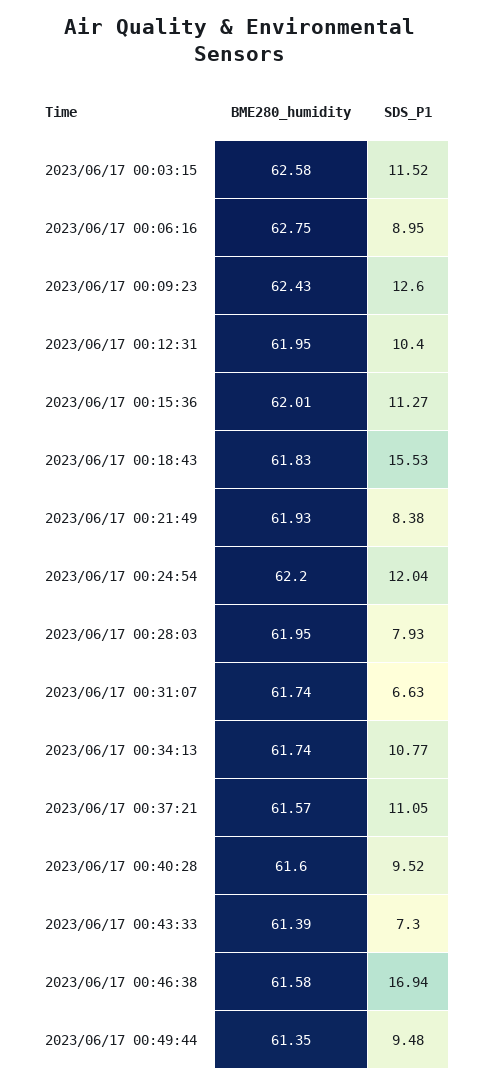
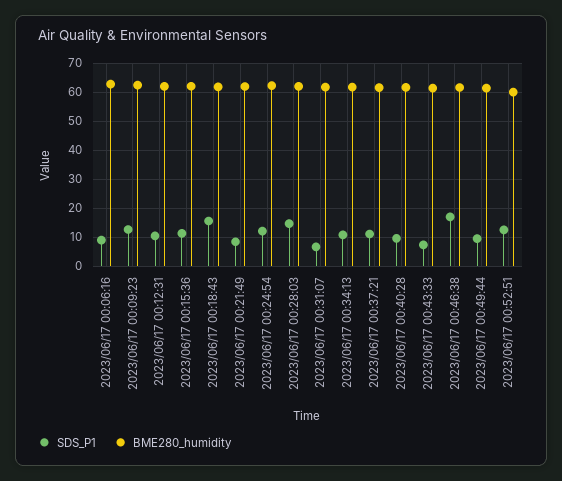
BME280_humidity, 2023/06/17 00:03:15: 62.58 -> none
SDS_P1, 2023/06/17 00:03:15: 11.52 -> none
SDS_P1, 2023/06/17 00:28:03: 7.93 -> 15
SDS_P1, 2023/06/17 00:52:51: none -> 12.5
BME280_humidity, 2023/06/17 00:52:51: none -> 60

